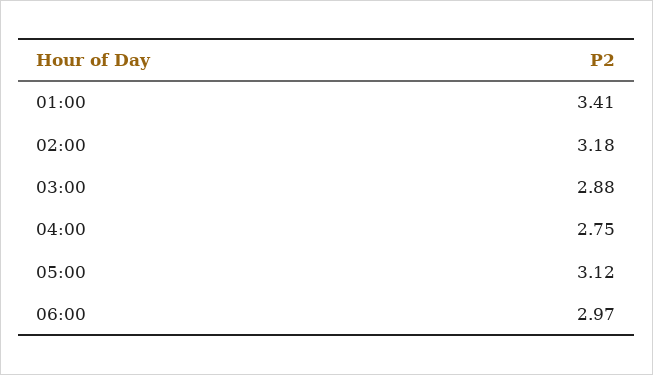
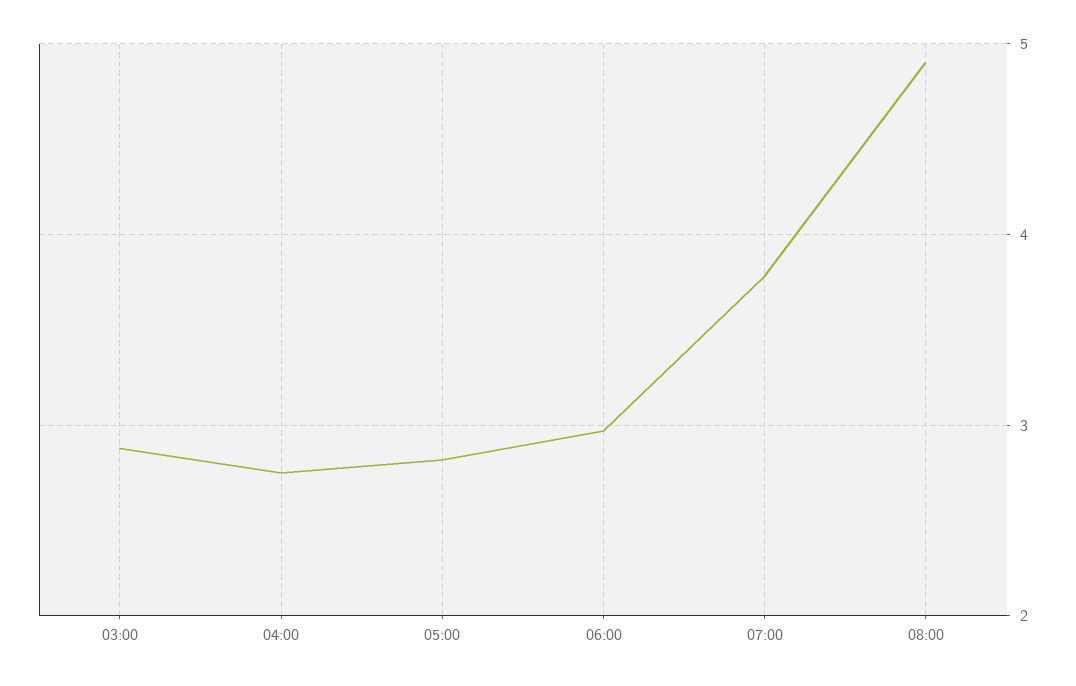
01:00: 3.41 -> none
02:00: 3.18 -> none
05:00: 3.12 -> 2.8
07:00: none -> 3.8
08:00: none -> 4.9

